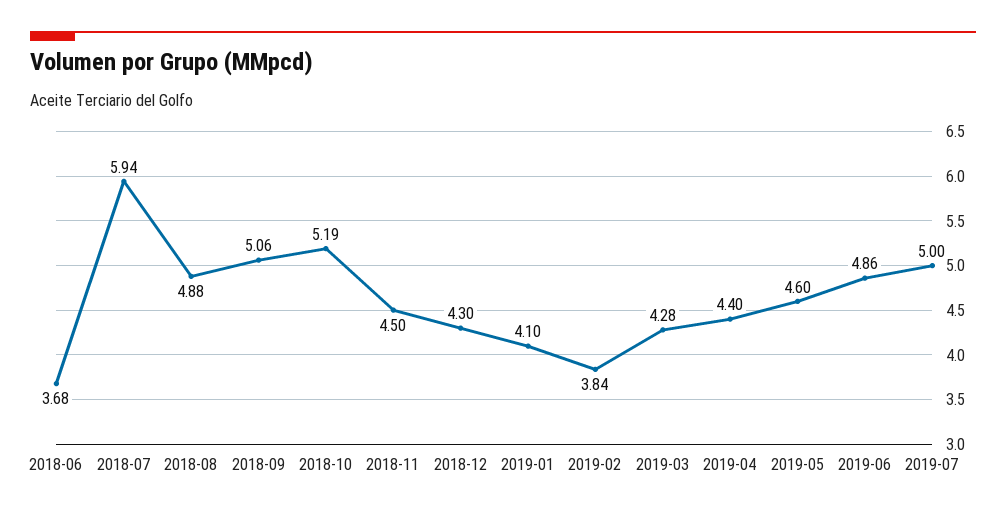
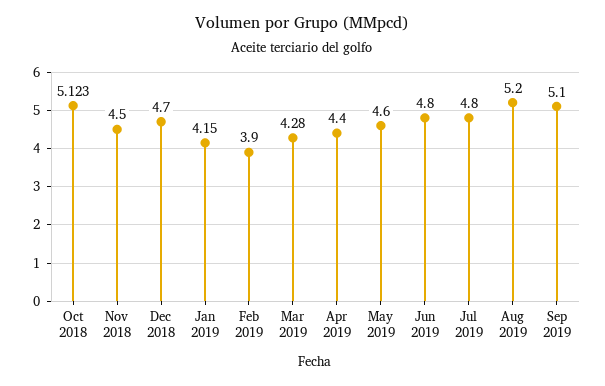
2018-06: 3.68 -> none
2018-07: 5.94 -> none
2018-08: 4.88 -> none
2018-09: 5.06 -> none
2018-10: 5.19 -> 5.123
2018-12: 4.3 -> 4.7
2019-01: 4.1 -> 4.15
2019-02: 3.84 -> 3.9
2019-06: 4.86 -> 4.8
2019-07: 5 -> 4.8
Aug 2019: none -> 5.2
Sep 2019: none -> 5.1

